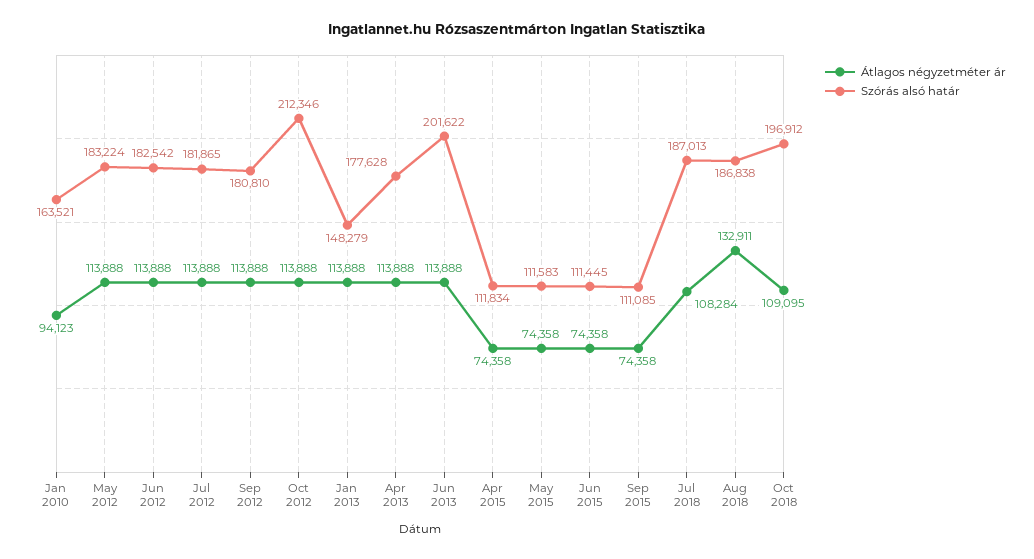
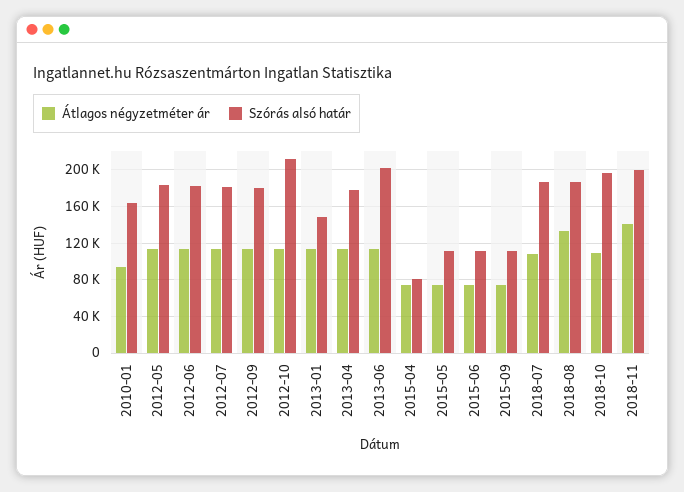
Szórás alsó határ, Apr 2015: 111834 -> 80000
Átlagos négyzetméter ár, 2018-11: none -> 140000
Szórás alsó határ, 2018-11: none -> 200000

